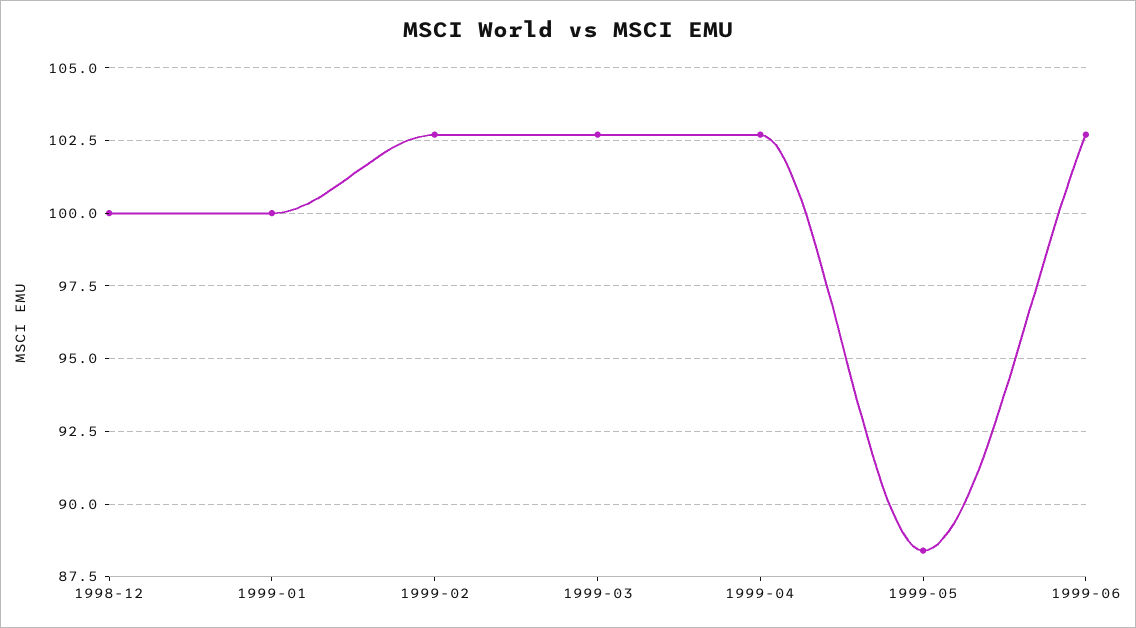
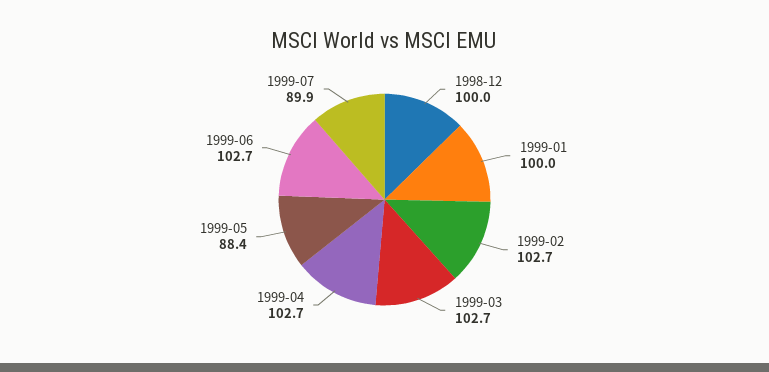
1999-07: none -> 89.9

